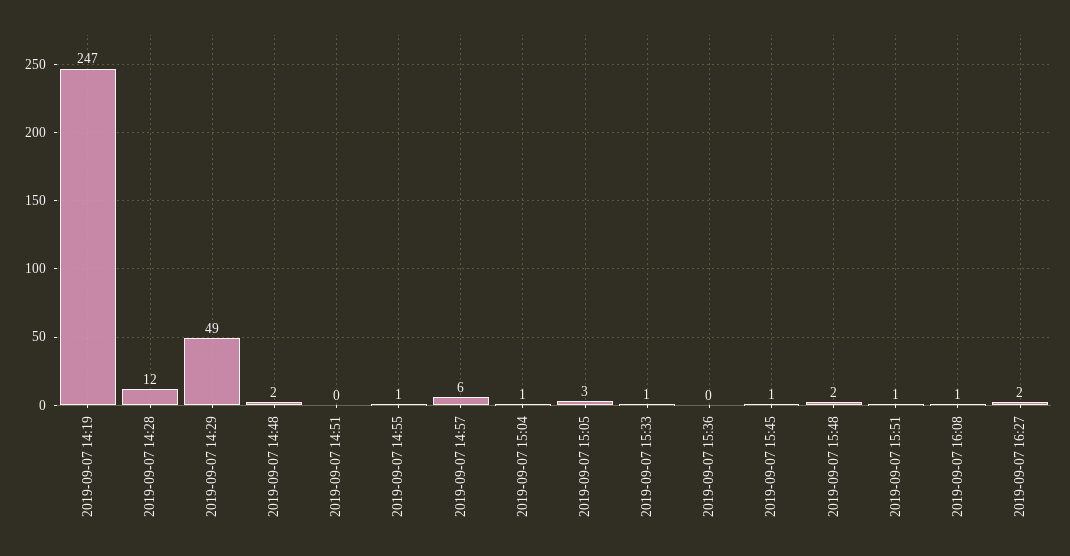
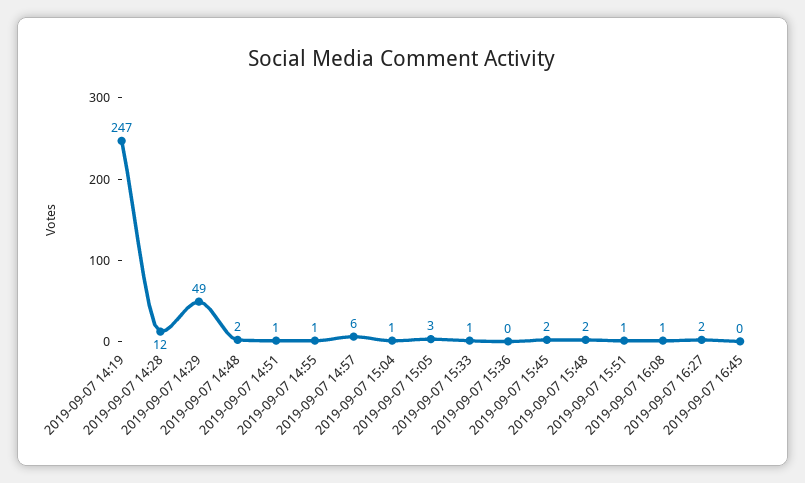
2019-09-07 14:51: 0 -> 1
2019-09-07 15:45: 1 -> 2
2019-09-07 16:45: none -> 0

